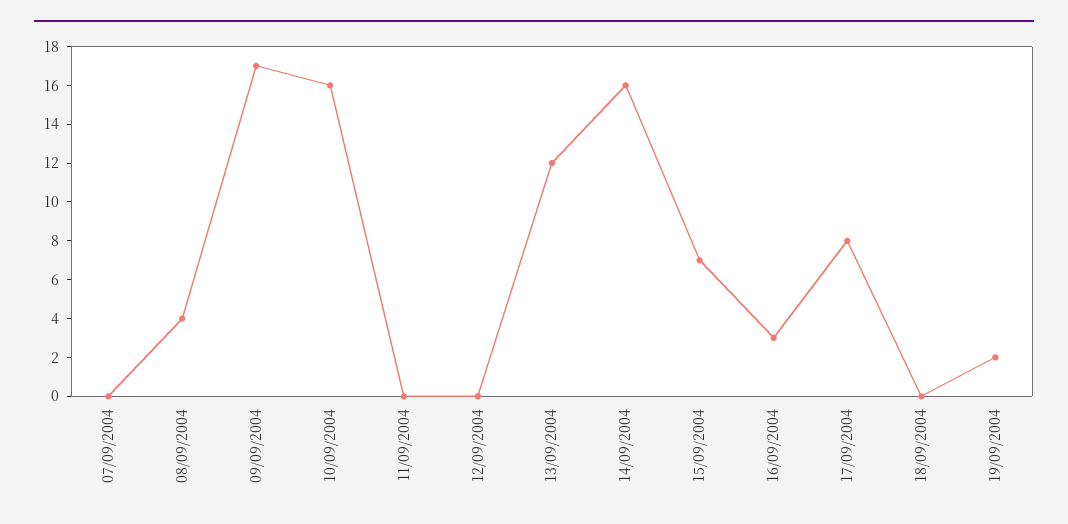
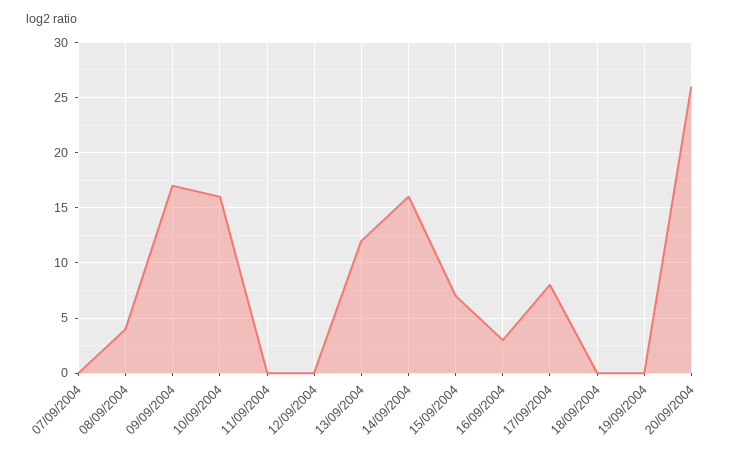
19/09/2004: 2 -> 0
20/09/2004: none -> 26

